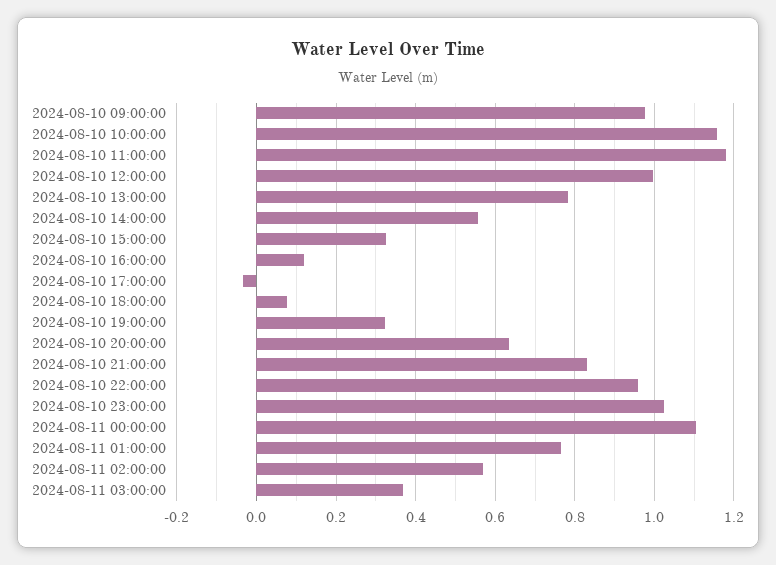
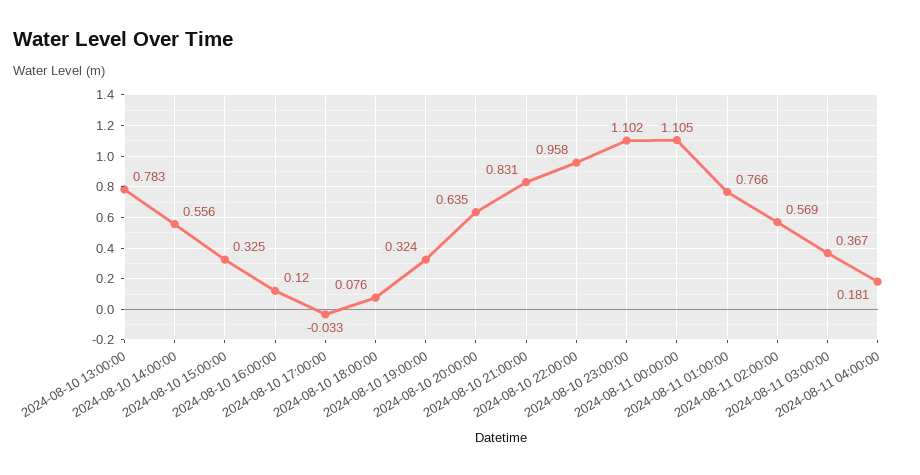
2024-08-10 09:00:00: 0.98 -> none
2024-08-10 10:00:00: 1.16 -> none
2024-08-10 11:00:00: 1.18 -> none
2024-08-10 12:00:00: 1 -> none
2024-08-10 23:00:00: 1.02 -> 1.102
2024-08-11 04:00:00: none -> 0.181

